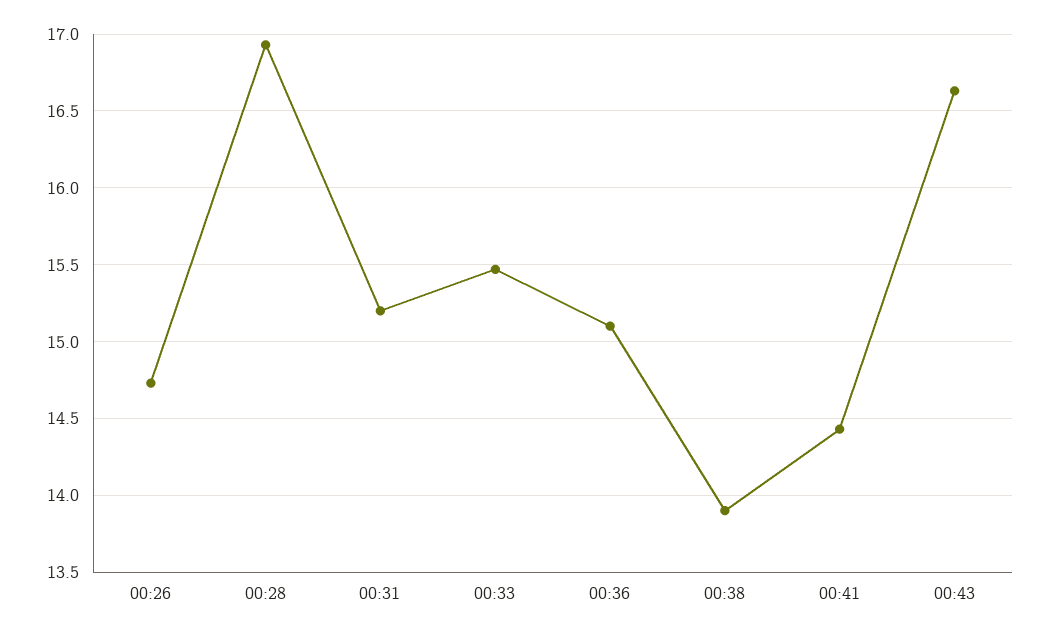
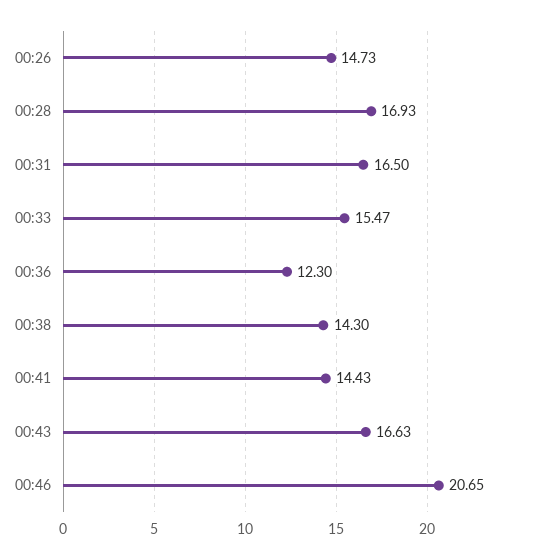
00:31: 15.2 -> 16.5
00:36: 15.1 -> 12.3
00:38: 13.9 -> 14.3
00:46: none -> 20.65

